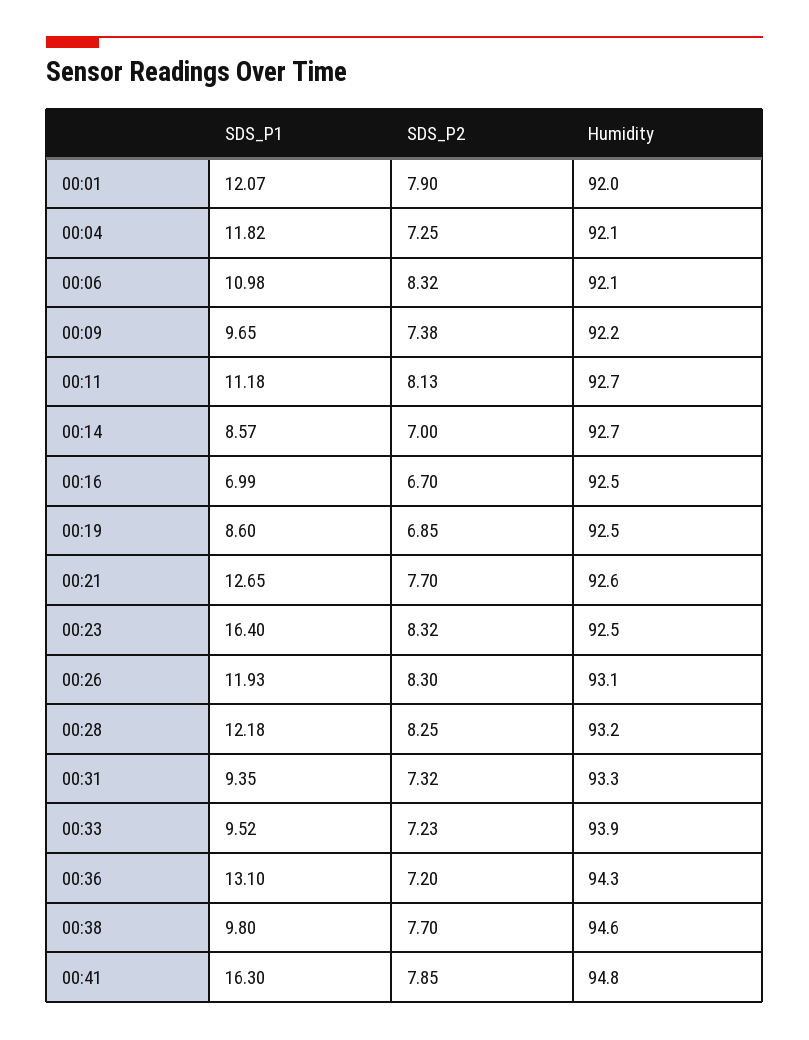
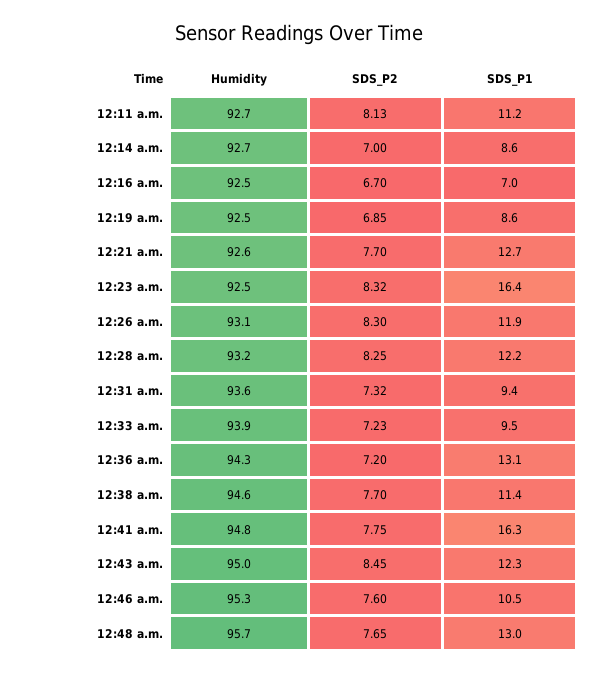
SDS_P1, 00:01: 12.07 -> none
SDS_P2, 00:01: 7.9 -> none
Humidity, 00:01: 92 -> none
SDS_P1, 00:04: 11.82 -> none
SDS_P2, 00:04: 7.25 -> none
Humidity, 00:04: 92.1 -> none
SDS_P1, 00:06: 10.98 -> none
SDS_P2, 00:06: 8.32 -> none
Humidity, 00:06: 92.1 -> none
SDS_P1, 00:09: 9.65 -> none
SDS_P2, 00:09: 7.38 -> none
Humidity, 00:09: 92.2 -> none
Humidity, 00:31: 93.3 -> 93.6
SDS_P1, 00:38: 9.8 -> 11.4
SDS_P2, 00:41: 7.85 -> 7.75
Humidity, 12:43 a.m.: none -> 95
SDS_P2, 12:43 a.m.: none -> 8.45
SDS_P1, 12:43 a.m.: none -> 12.3
Humidity, 12:46 a.m.: none -> 95.3
SDS_P2, 12:46 a.m.: none -> 7.6
SDS_P1, 12:46 a.m.: none -> 10.5
Humidity, 12:48 a.m.: none -> 95.7
SDS_P2, 12:48 a.m.: none -> 7.65
SDS_P1, 12:48 a.m.: none -> 13

